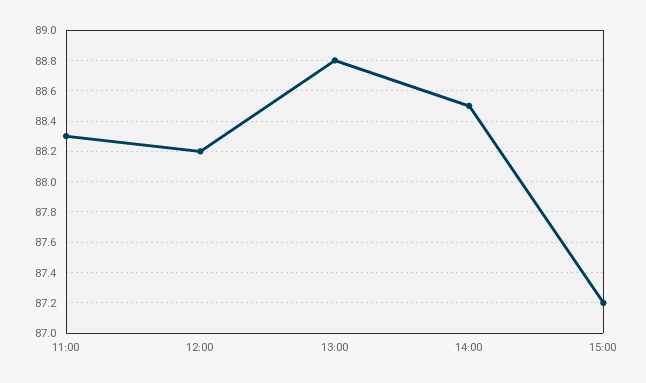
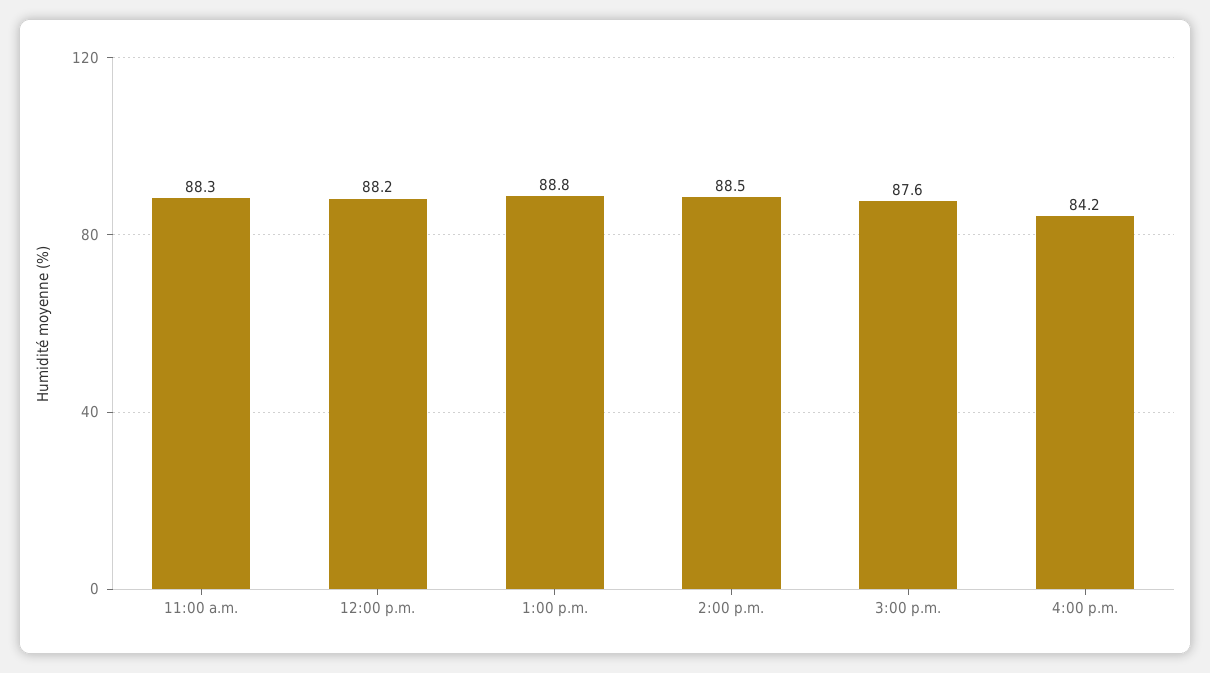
15:00: 87.2 -> 87.6
4:00 p.m.: none -> 84.2

